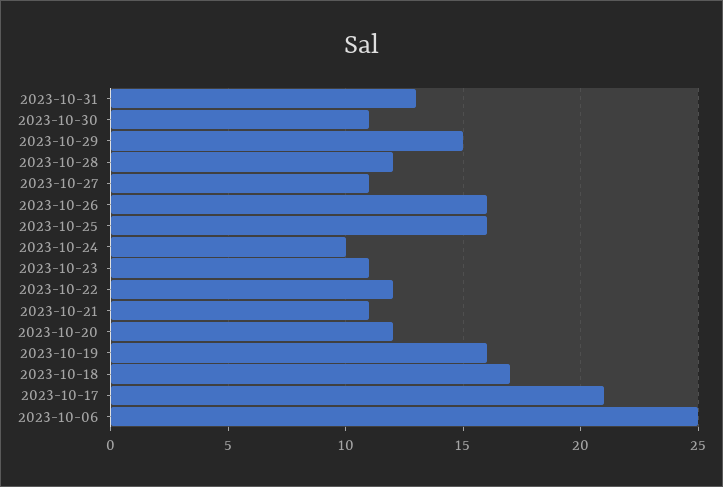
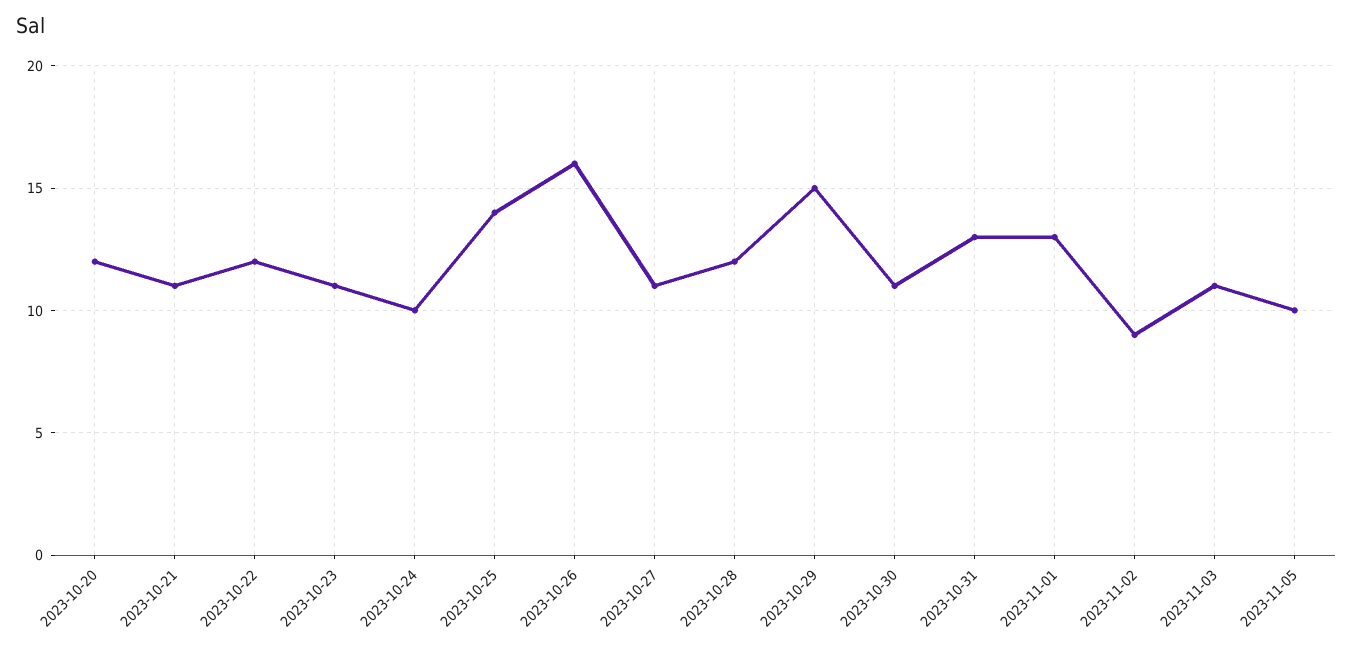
2023-10-25: 16 -> 14
2023-10-19: 16 -> none
2023-10-18: 17 -> none
2023-10-17: 21 -> none
2023-10-06: 25 -> none
2023-11-01: none -> 13
2023-11-02: none -> 9
2023-11-03: none -> 11
2023-11-05: none -> 10

